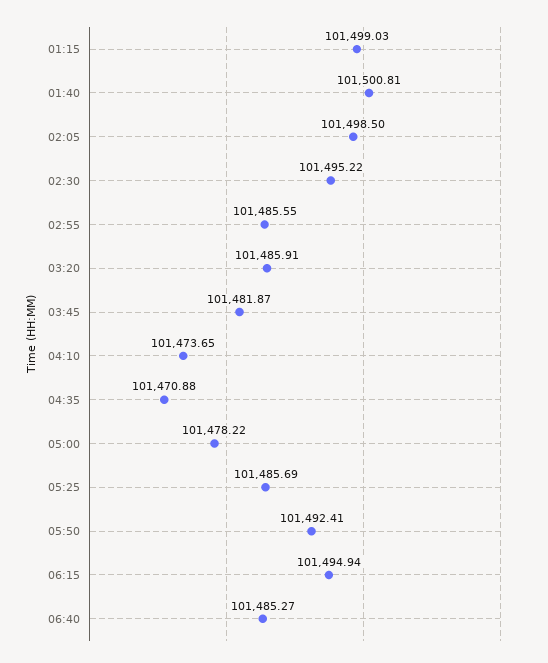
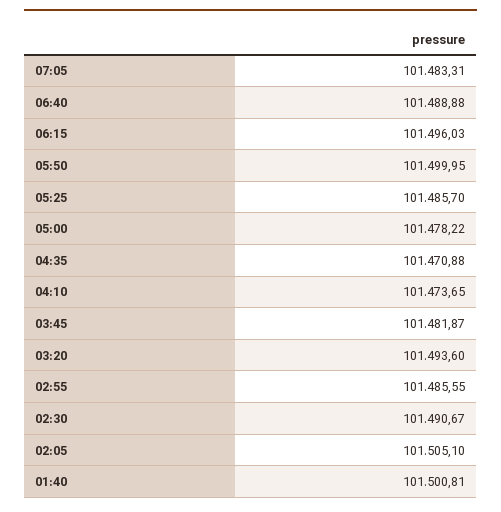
01:15: 101499.03 -> none
02:05: 101498.5 -> 101505.1
02:30: 101495.22 -> 101490.67
03:20: 101485.91 -> 101493.6
05:25: 101485.69 -> 101485.7
05:50: 101492.41 -> 101499.95
06:15: 101494.94 -> 101496.03
06:40: 101485.27 -> 101488.88
07:05: none -> 101483.31

